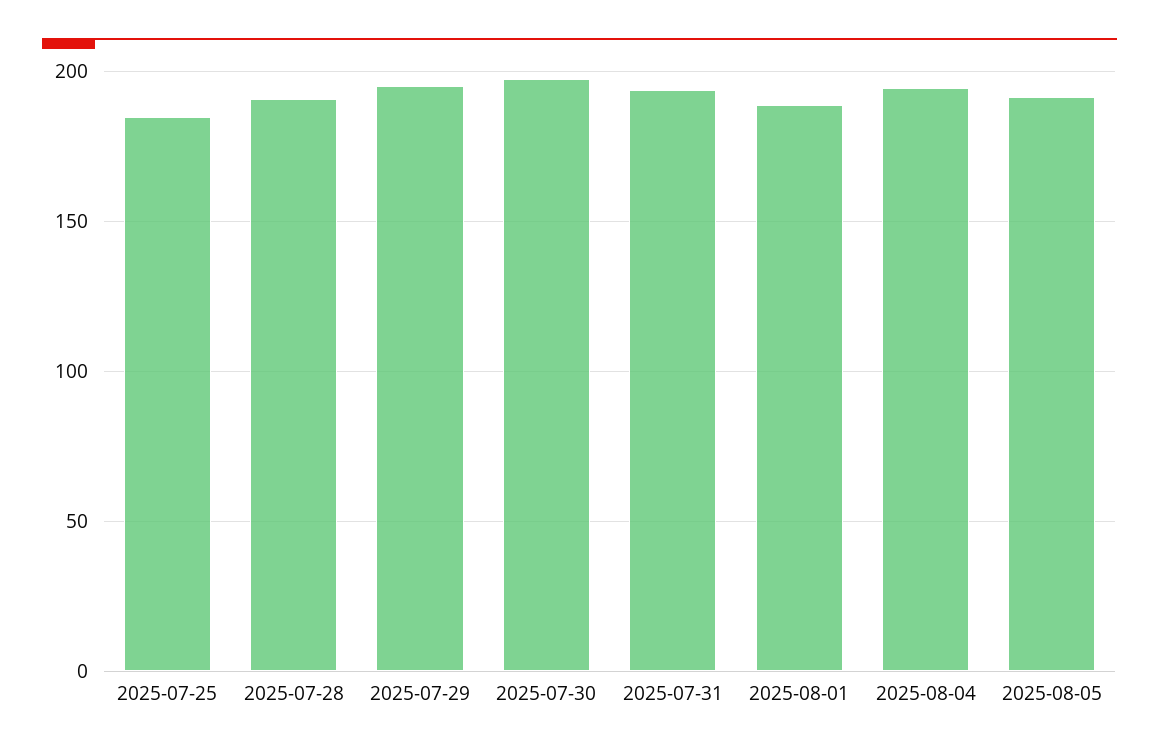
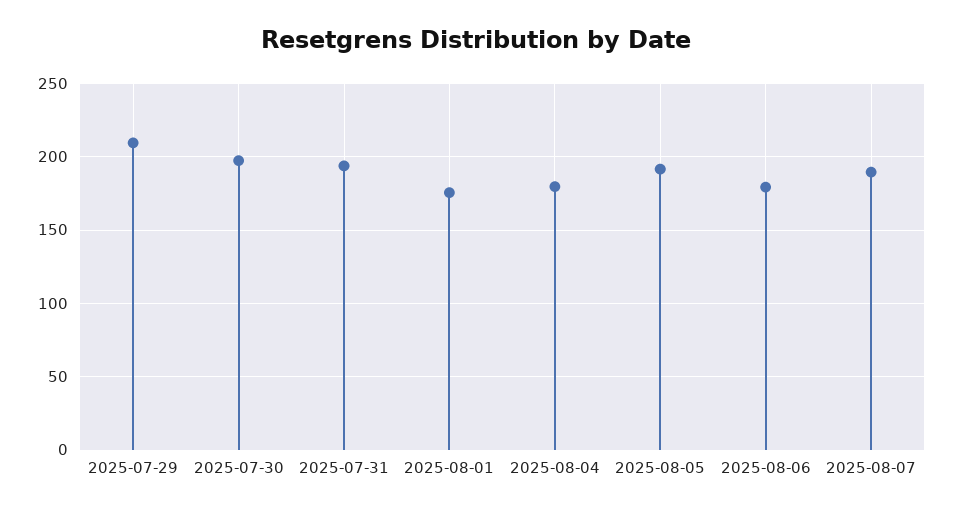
2025-07-25: 185 -> none
2025-07-28: 190 -> none
2025-07-29: 195 -> 210
2025-08-01: 190 -> 175
2025-08-04: 195 -> 180
2025-08-06: none -> 180
2025-08-07: none -> 190

